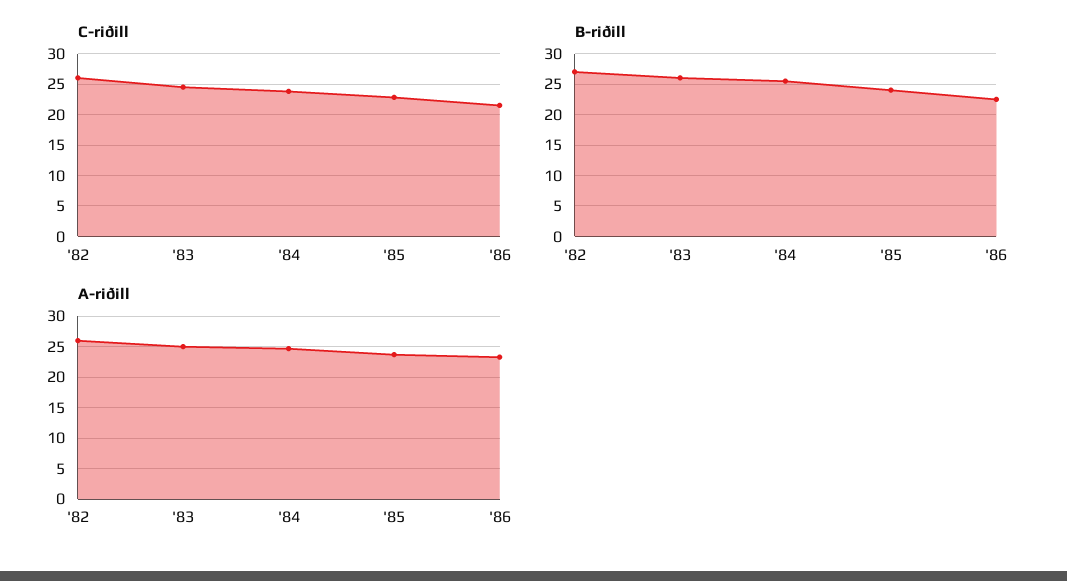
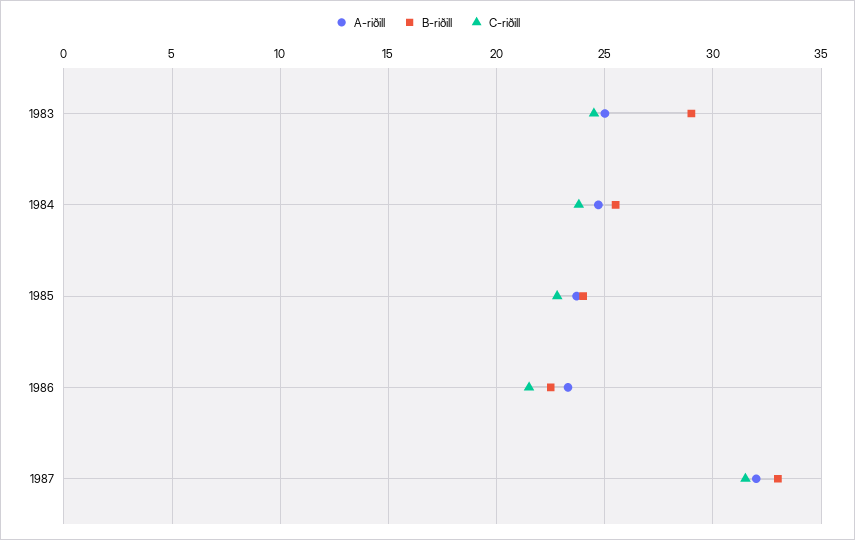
C-riðill, '82: 26 -> none
B-riðill, '82: 27 -> none
B-riðill, '83: 26 -> 29
A-riðill, '82: 26 -> none
A-riðill, 1987: none -> 32
B-riðill, 1987: none -> 33
C-riðill, 1987: none -> 31.5

